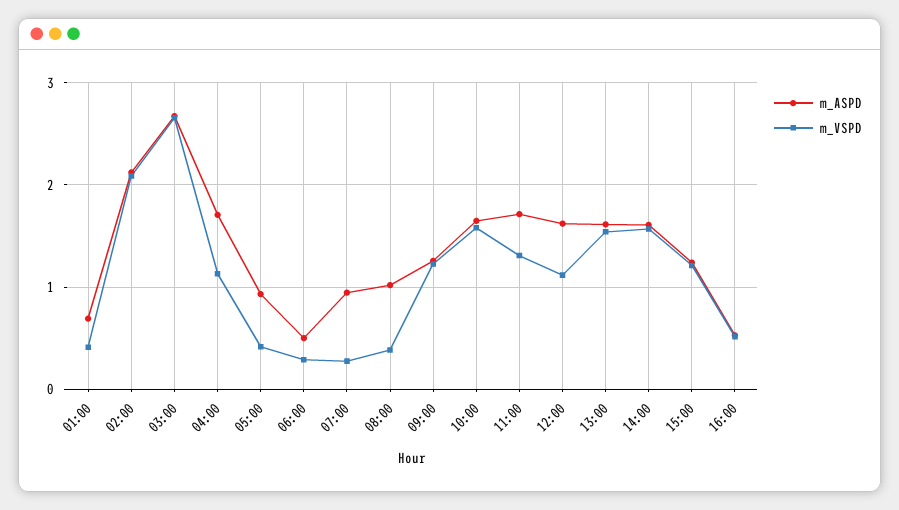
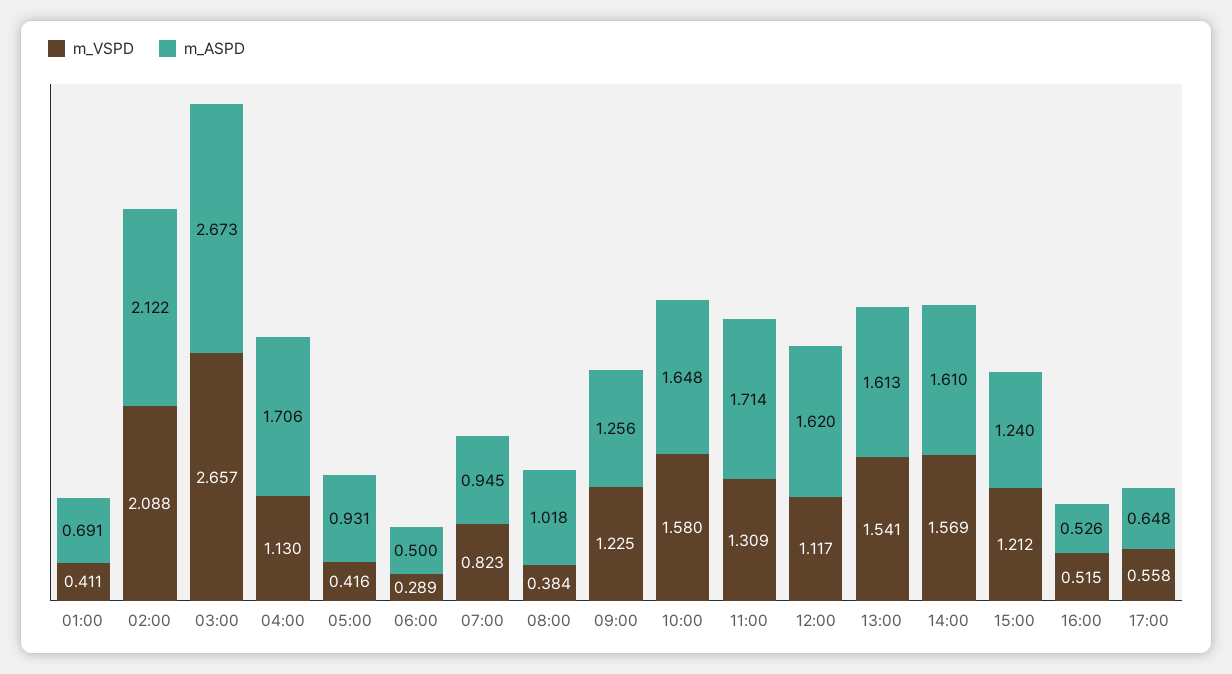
m_VSPD, 07:00: 0.3 -> 0.823
m_VSPD, 17:00: none -> 0.558
m_ASPD, 17:00: none -> 0.648

